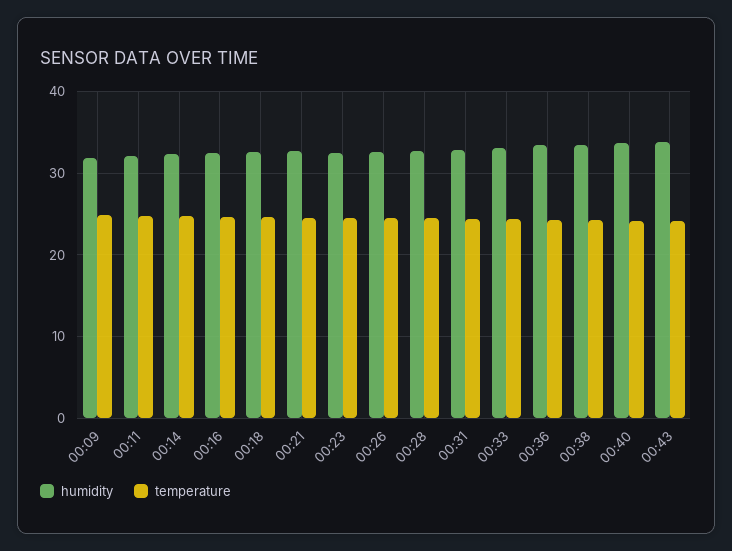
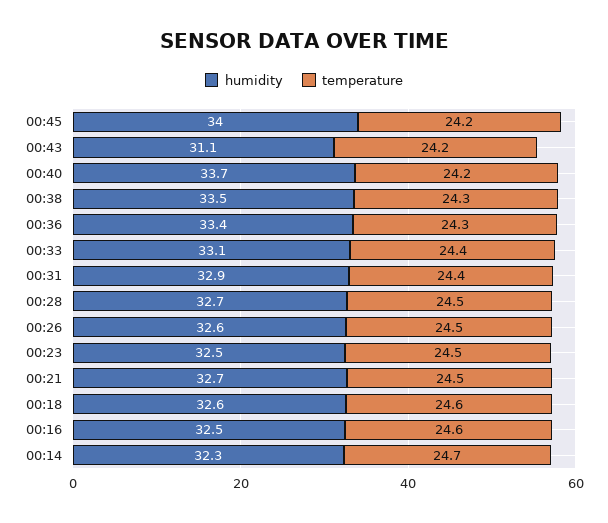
humidity, 00:09: 32 -> none
temperature, 00:09: 25 -> none
humidity, 00:11: 32 -> none
temperature, 00:11: 25 -> none
humidity, 00:43: 34 -> 31.1
humidity, 00:45: none -> 34
temperature, 00:45: none -> 24.2

